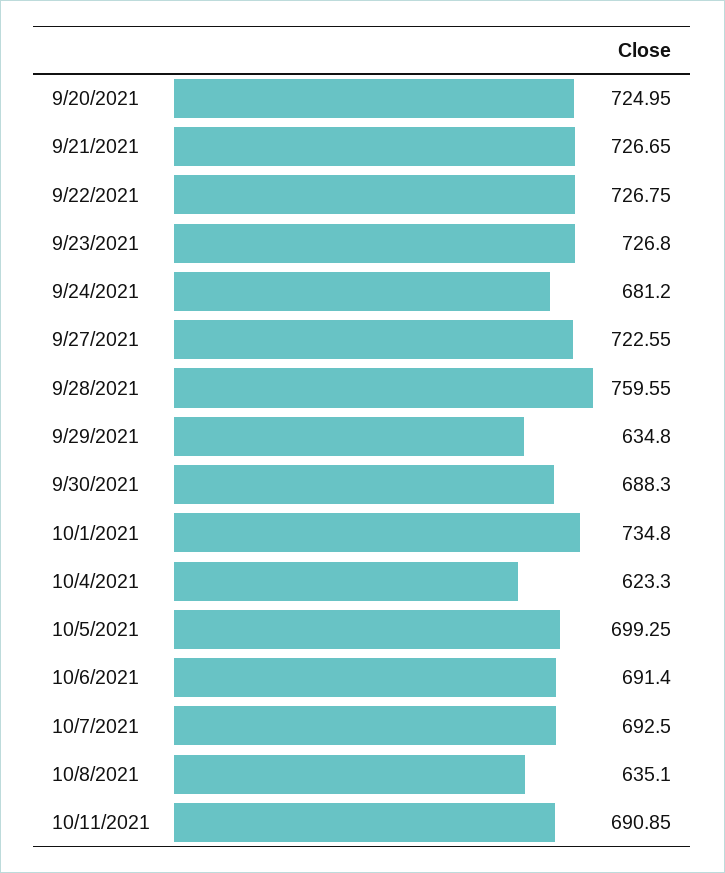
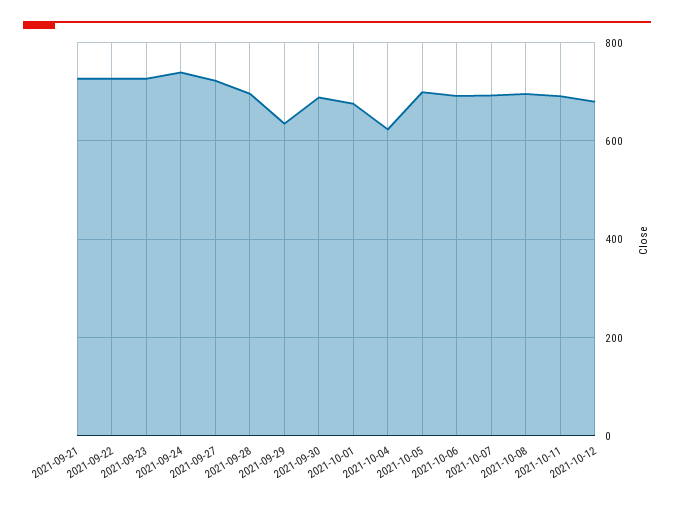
9/20/2021: 724.95 -> none
9/24/2021: 681.2 -> 740
9/28/2021: 759.55 -> 700
10/1/2021: 734.8 -> 680
10/8/2021: 635.1 -> 700
2021-10-12: none -> 680

